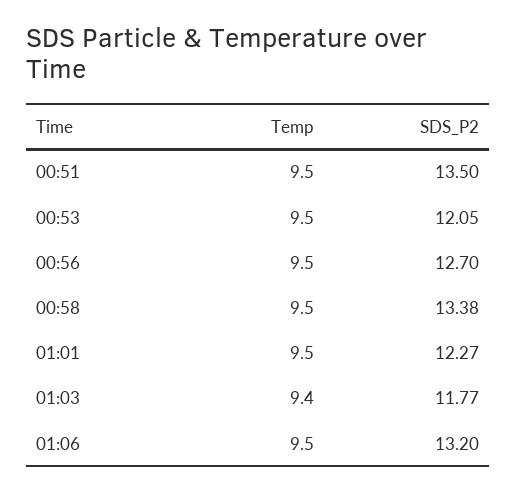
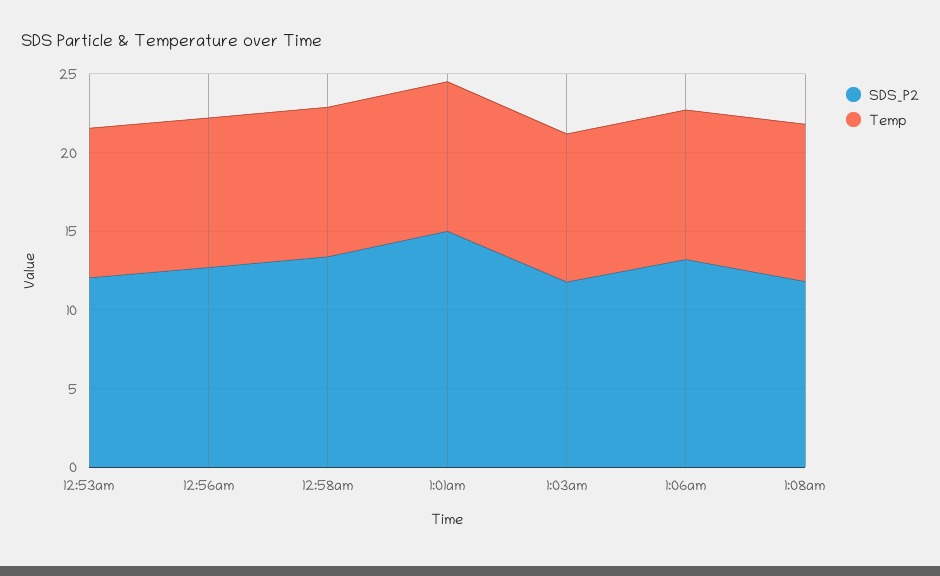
Temp, 00:51: 9.5 -> none
SDS_P2, 00:51: 13.5 -> none
SDS_P2, 01:01: 12.27 -> 15
SDS_P2, 1:08am: none -> 12
Temp, 1:08am: none -> 10

